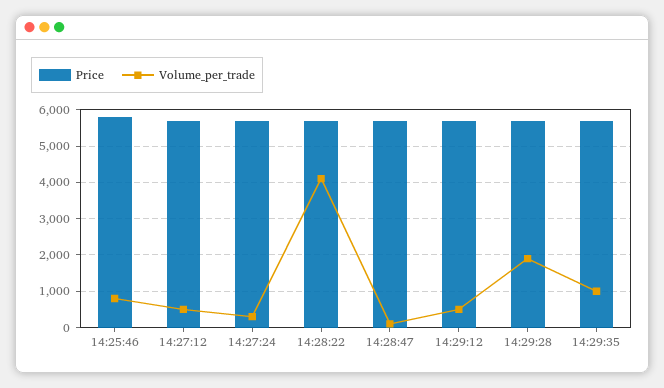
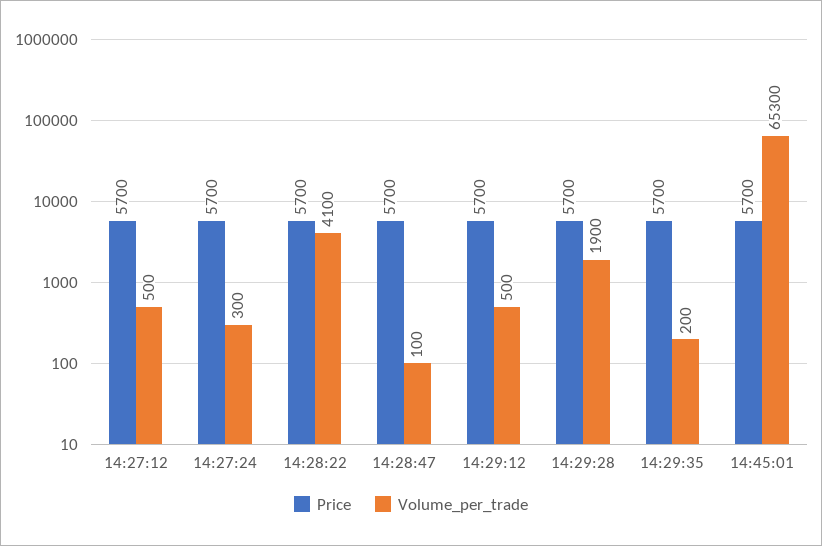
Price, 14:25:46: 5800 -> none
Volume_per_trade, 14:25:46: 800 -> none
Volume_per_trade, 14:29:35: 1000 -> 200
Price, 14:45:01: none -> 5700
Volume_per_trade, 14:45:01: none -> 65300

